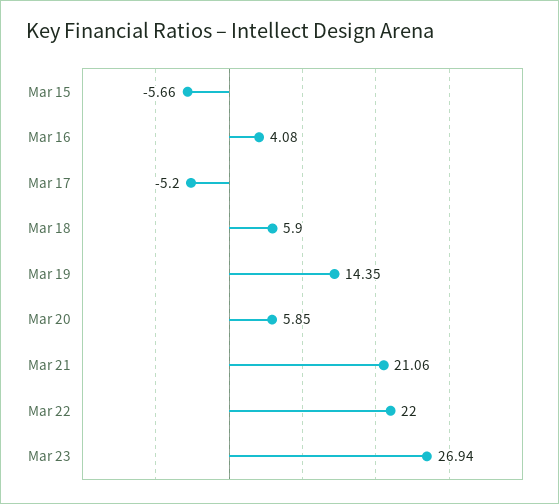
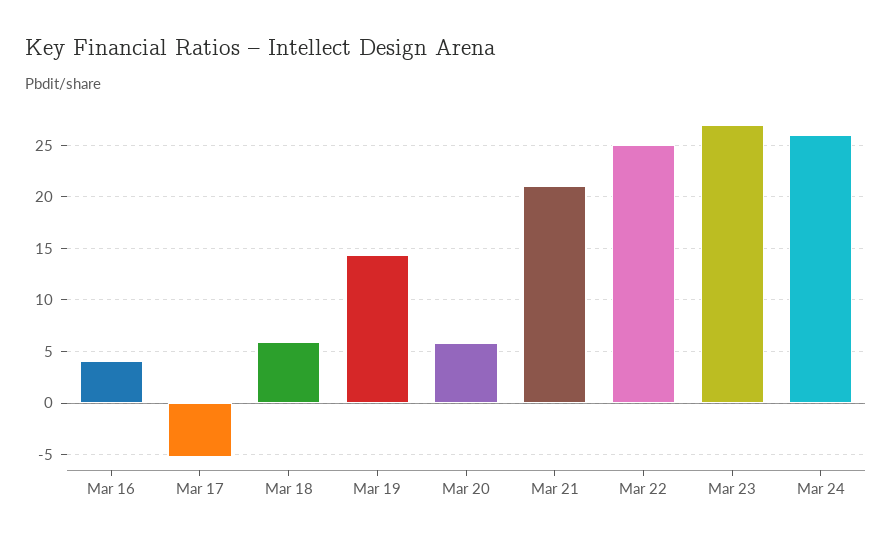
Mar 15: -5.66 -> none
Mar 22: 22 -> 25
Mar 24: none -> 26

